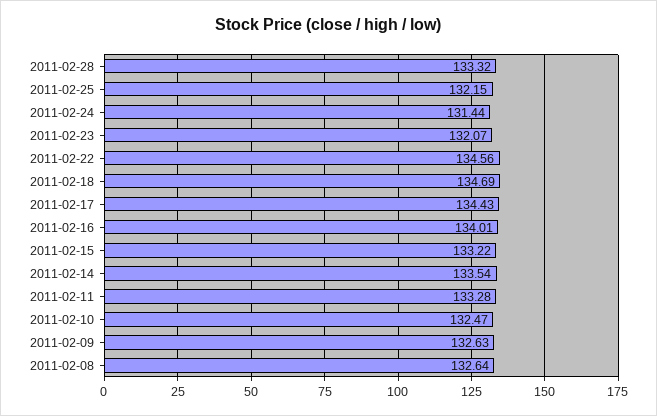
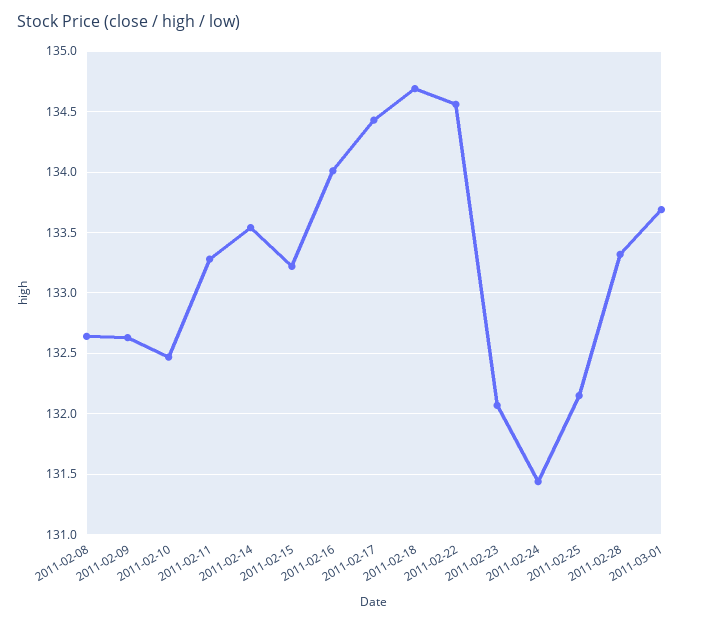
2011-03-01: none -> 133.7

